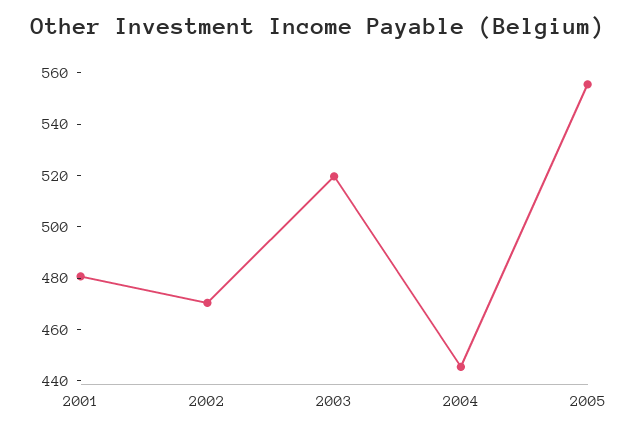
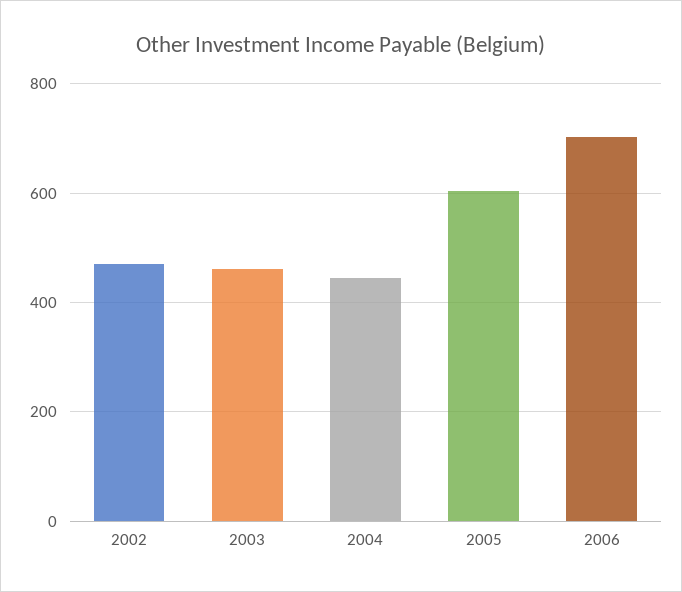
2001: 480 -> none
2003: 520 -> 460
2005: 555 -> 600
2006: none -> 700

